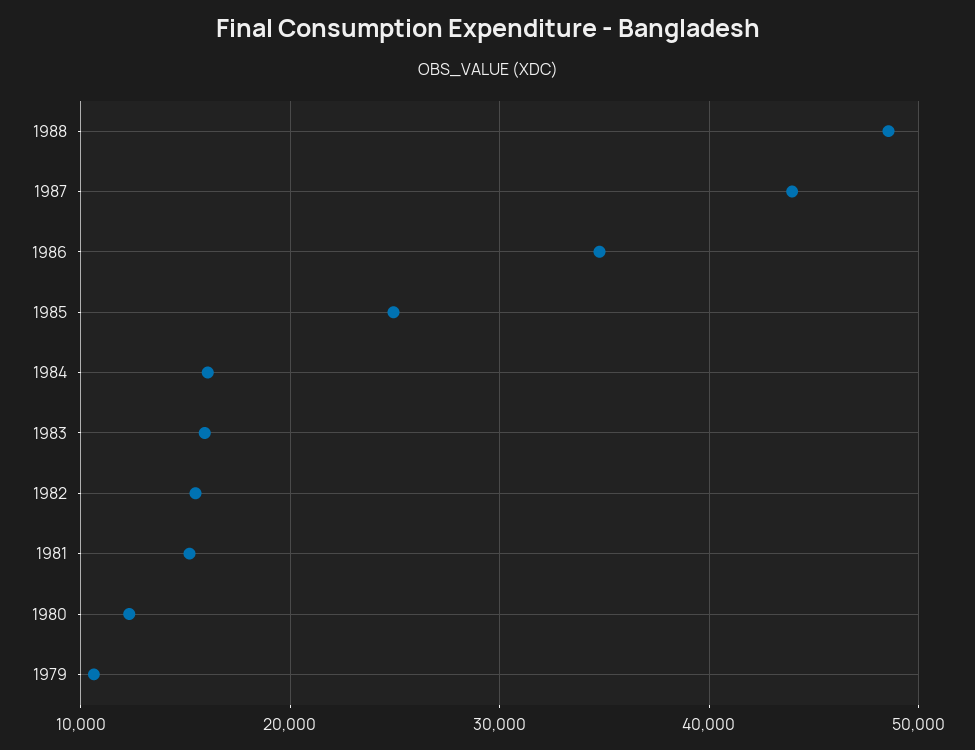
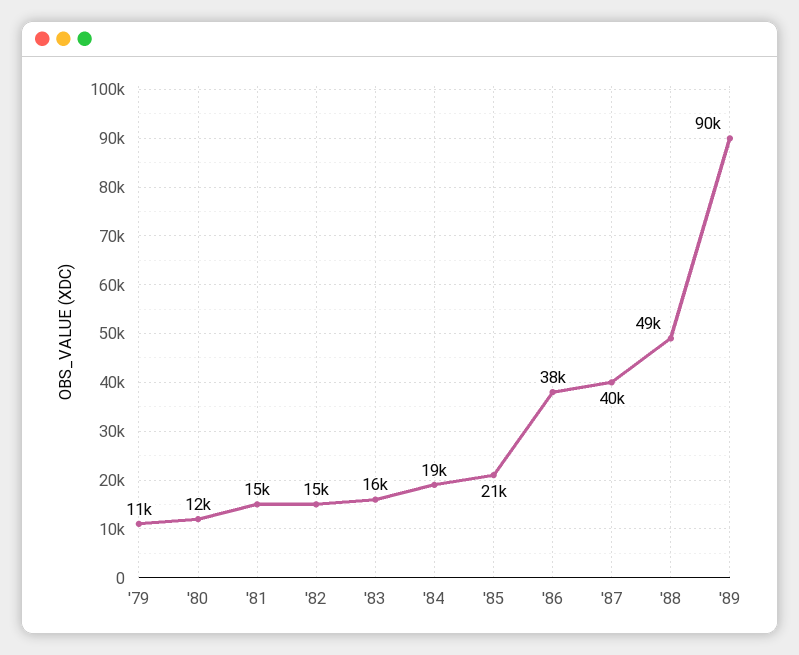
1987: 44000 -> 40000
1986: 35000 -> 38000
1985: 25000 -> 21000
1984: 16000 -> 19000
'89: none -> 90000

